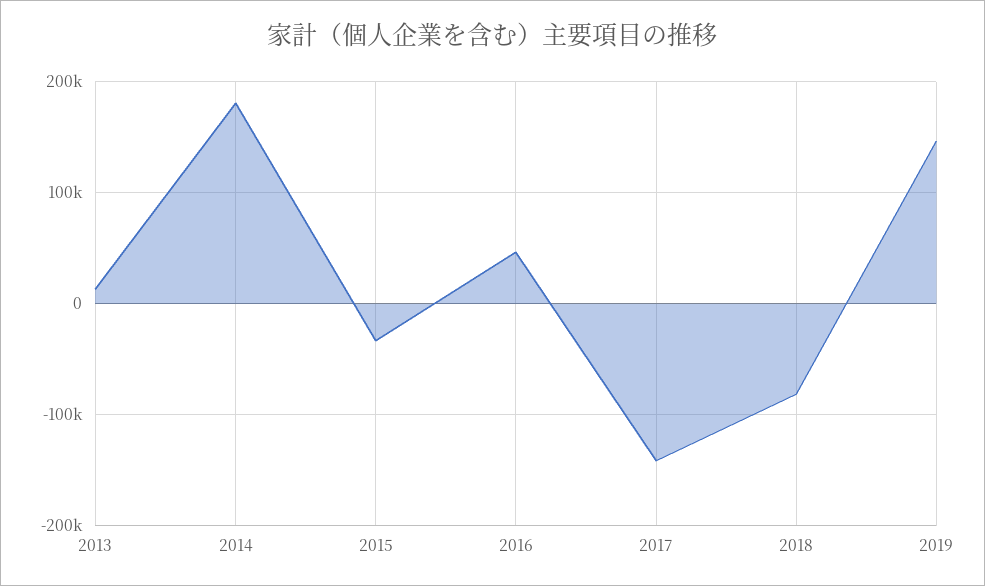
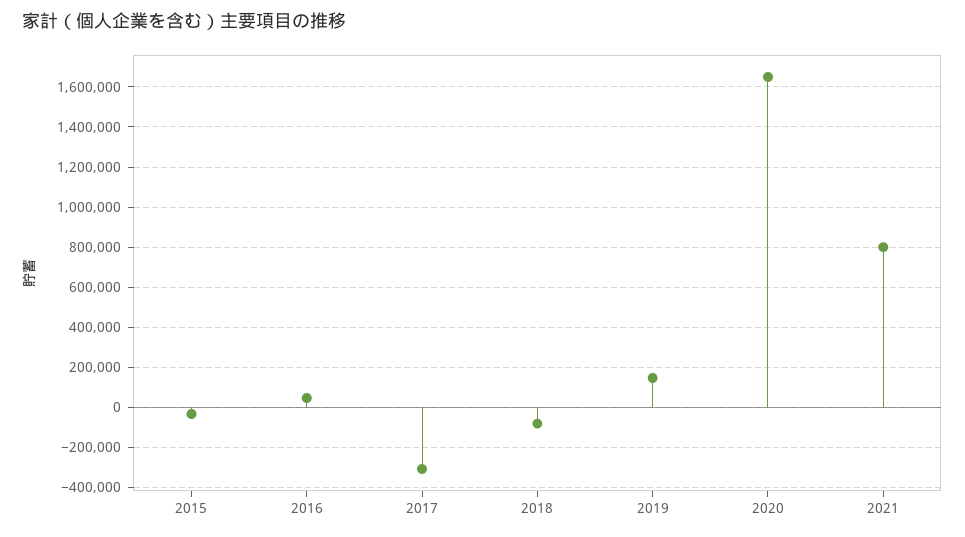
2013: 10000 -> none
2014: 180000 -> none
2017: -140000 -> -300000
2020: none -> 1650000
2021: none -> 800000

